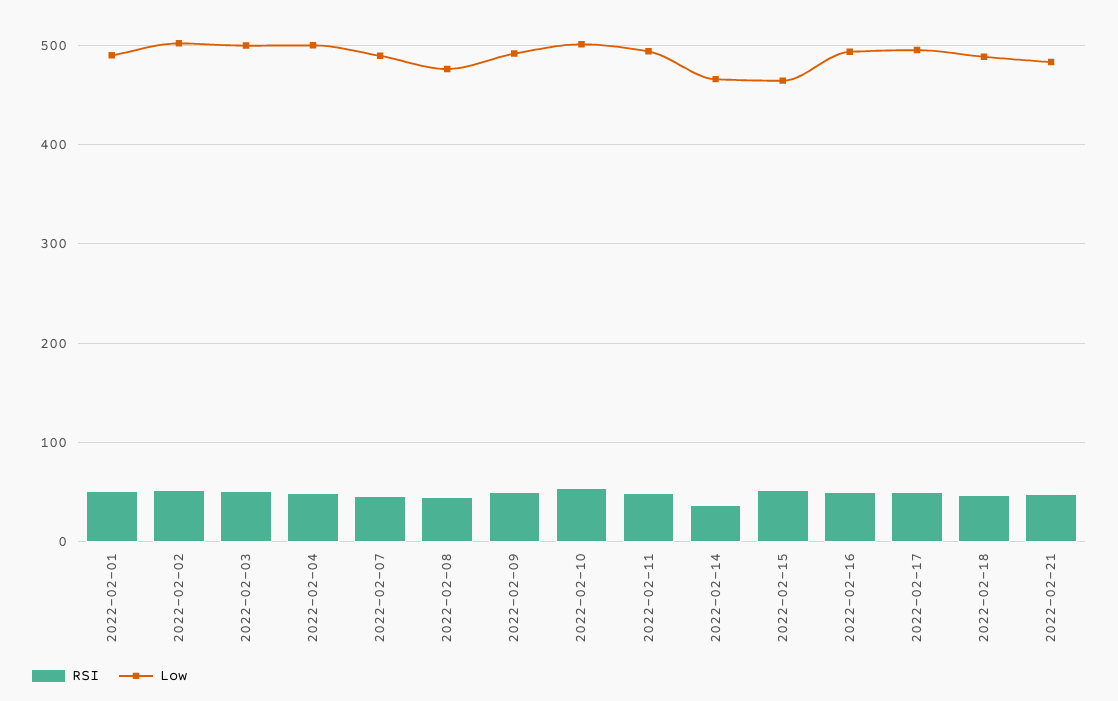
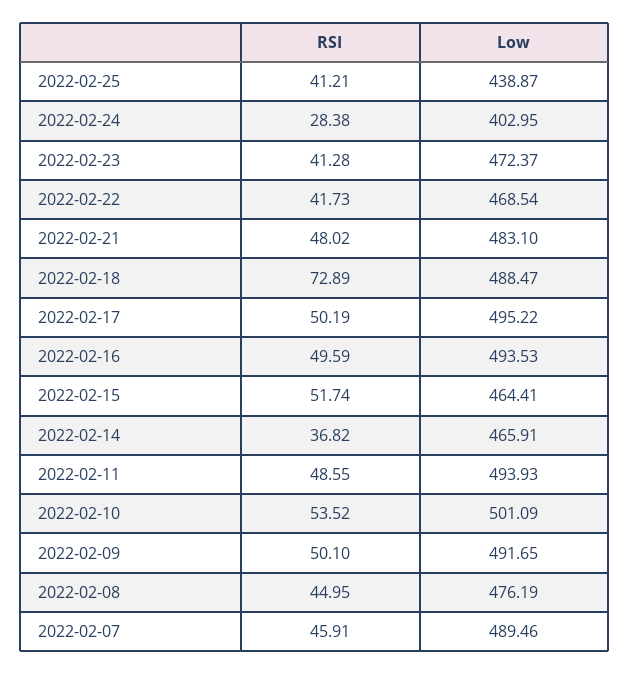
RSI, 2022-02-01: 50 -> none
Low, 2022-02-01: 490 -> none
RSI, 2022-02-02: 50 -> none
Low, 2022-02-02: 500 -> none
RSI, 2022-02-03: 50 -> none
Low, 2022-02-03: 500 -> none
RSI, 2022-02-04: 50 -> none
Low, 2022-02-04: 500 -> none
RSI, 2022-02-18: 50 -> 72.89
RSI, 2022-02-25: none -> 41.21
Low, 2022-02-25: none -> 438.87
RSI, 2022-02-24: none -> 28.38
Low, 2022-02-24: none -> 402.95
RSI, 2022-02-23: none -> 41.28
Low, 2022-02-23: none -> 472.37
RSI, 2022-02-22: none -> 41.73
Low, 2022-02-22: none -> 468.54

